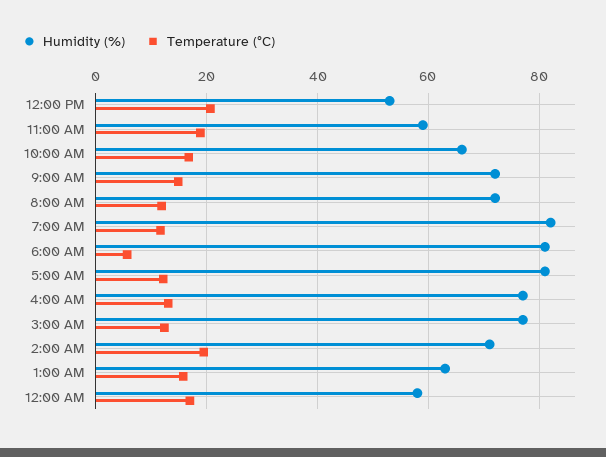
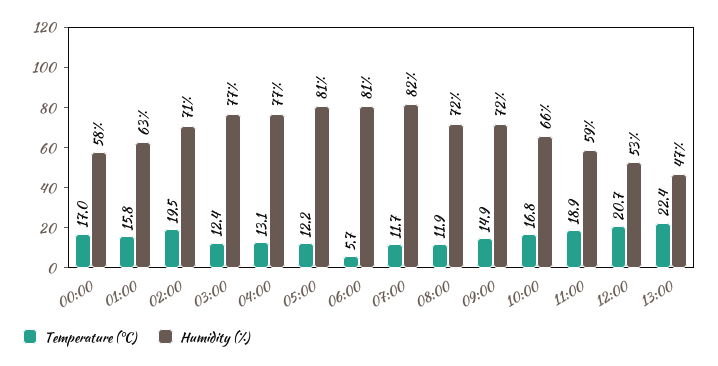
Temperature (°C), 13:00: none -> 22.4
Humidity (%), 13:00: none -> 47

